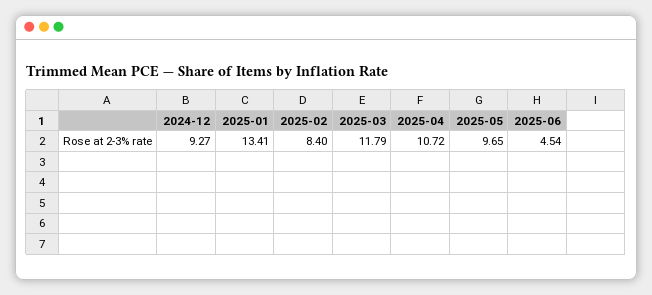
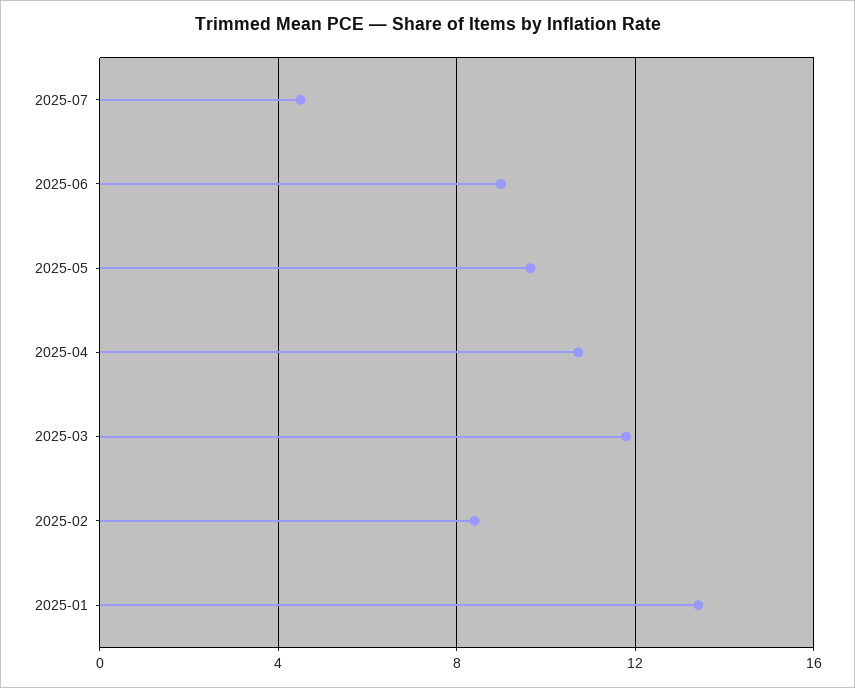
2024-12: 9.27 -> none
2025-06: 4.54 -> 9
2025-07: none -> 4.5

